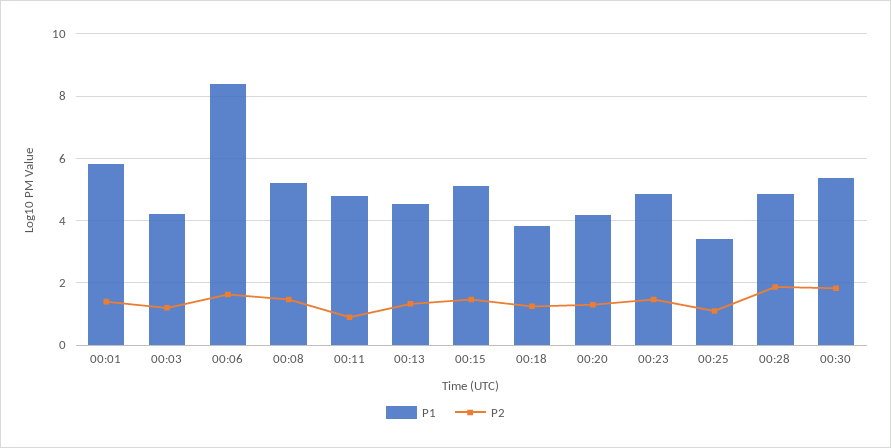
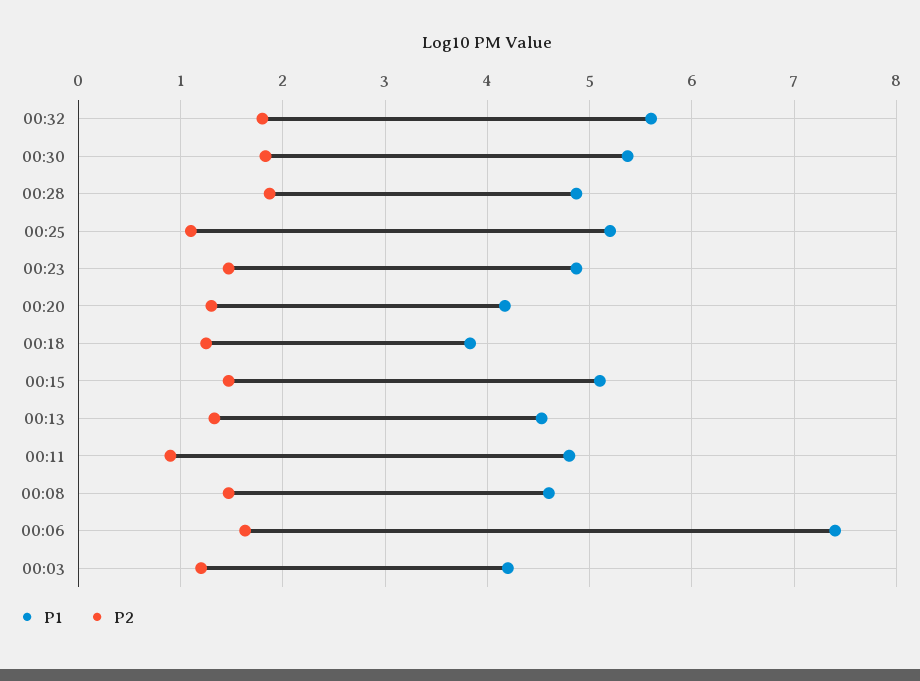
P1, 00:01: 5.8 -> none
P2, 00:01: 1.4 -> none
P1, 00:06: 8.4 -> 7.4
P1, 00:08: 5.2 -> 4.6
P1, 00:25: 3.4 -> 5.2
P1, 00:32: none -> 5.6
P2, 00:32: none -> 1.8

